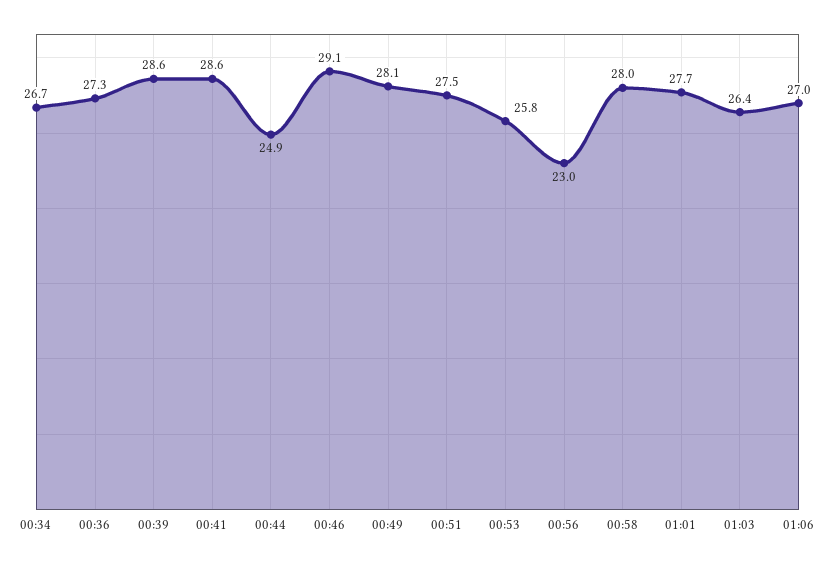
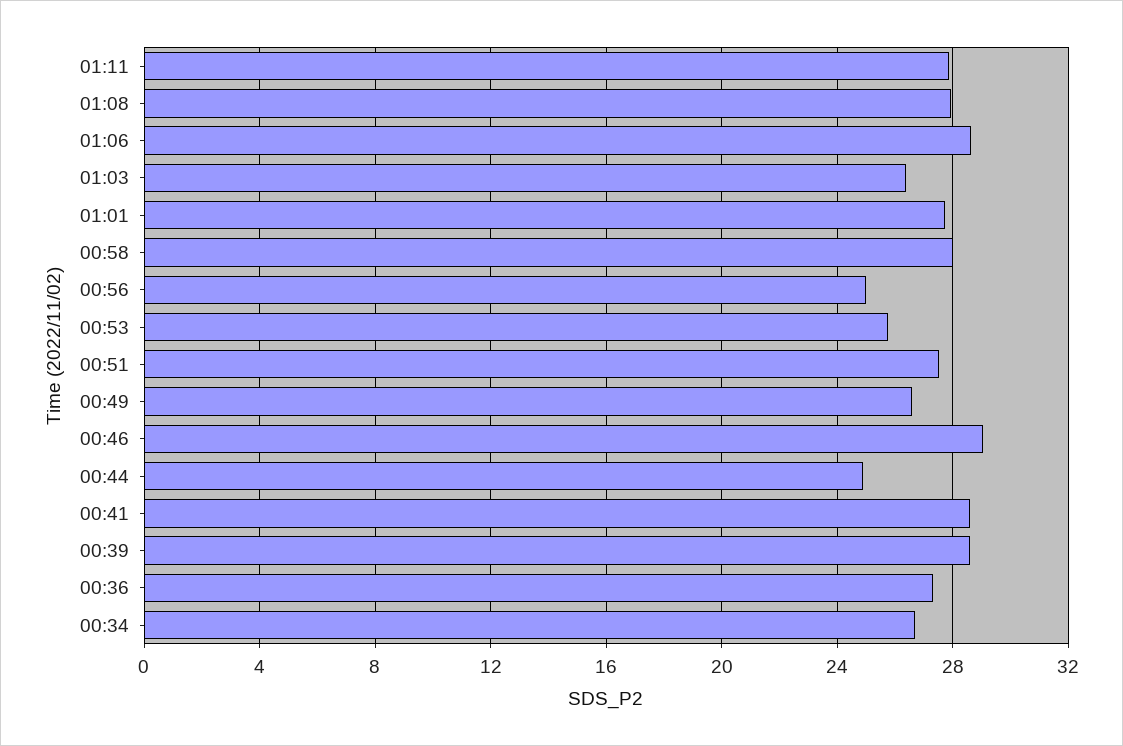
00:49: 28.1 -> 26.5
00:56: 23 -> 25
01:06: 27 -> 28.5
01:11: none -> 28
01:08: none -> 28

